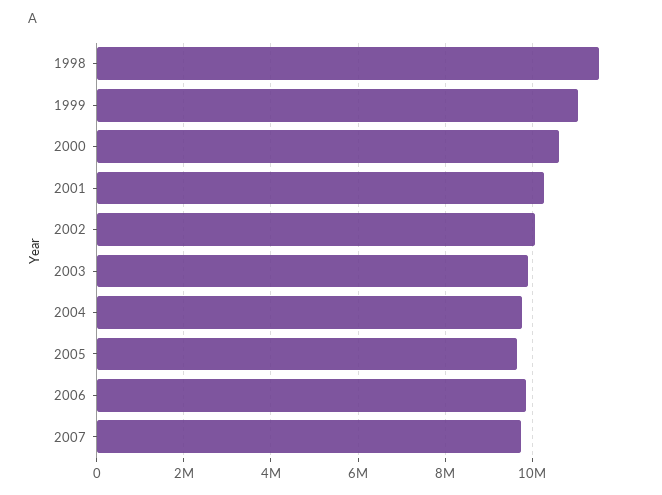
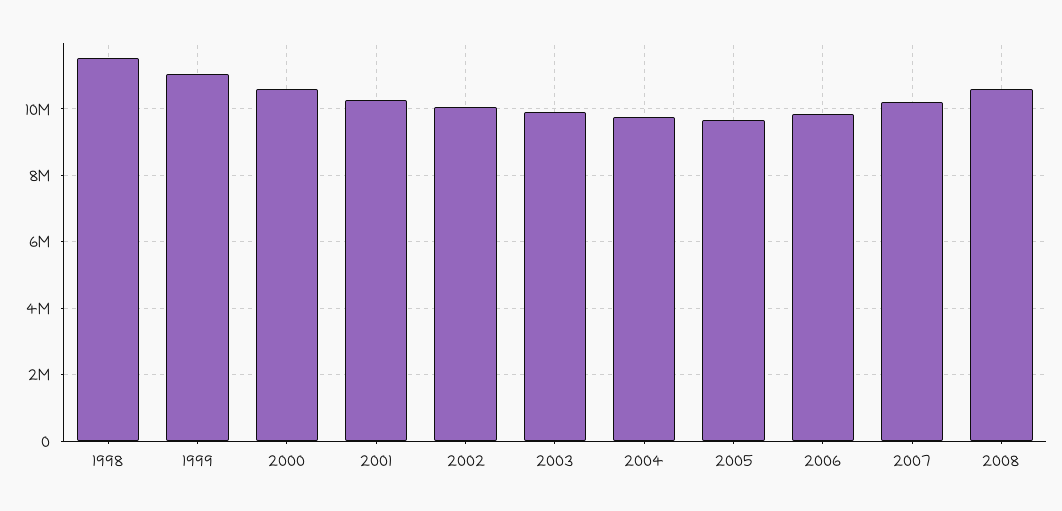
2007: 9800000 -> 10200000
2008: none -> 10600000

